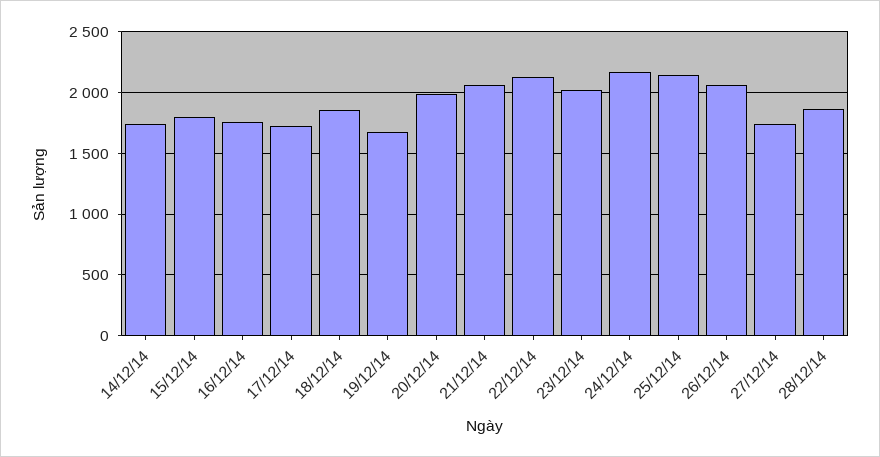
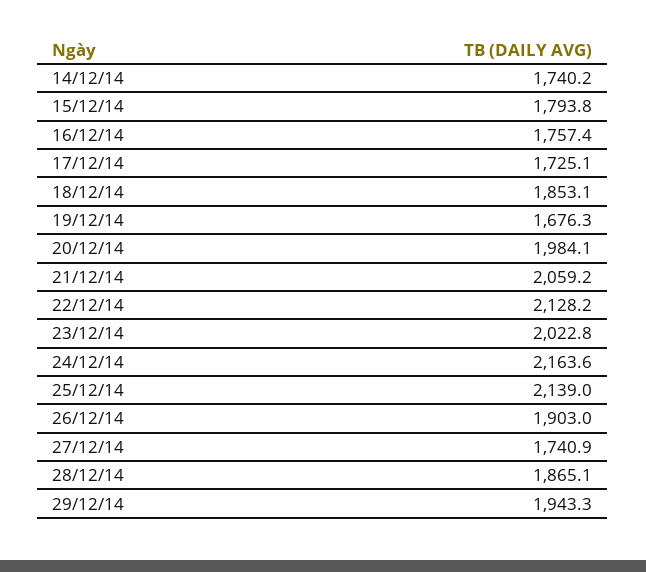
26/12/14: 2050 -> 1903
29/12/14: none -> 1943.3

